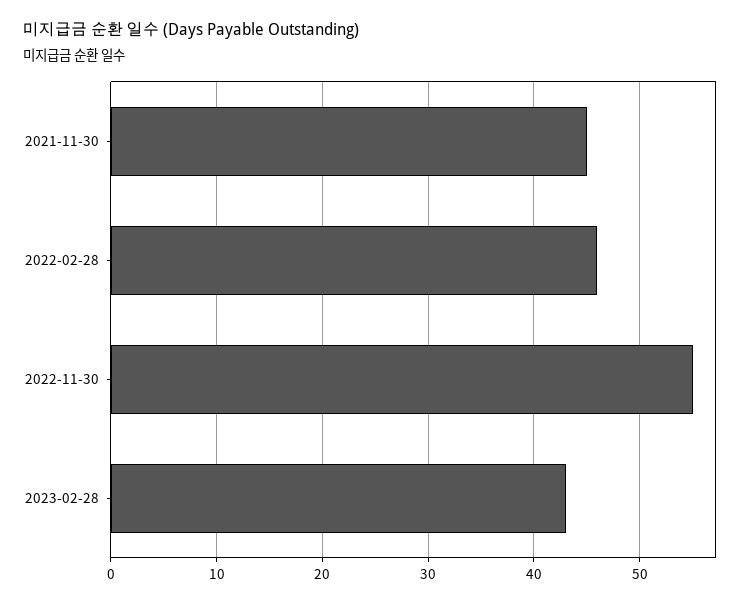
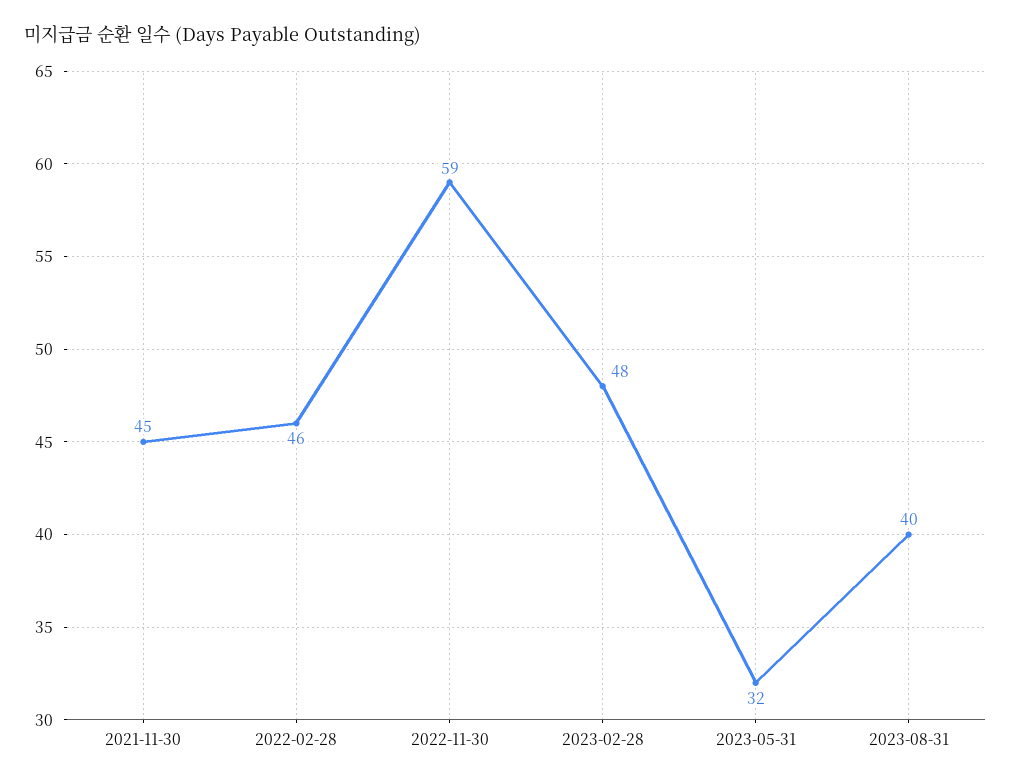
2022-11-30: 55 -> 59
2023-02-28: 43 -> 48
2023-05-31: none -> 32
2023-08-31: none -> 40

